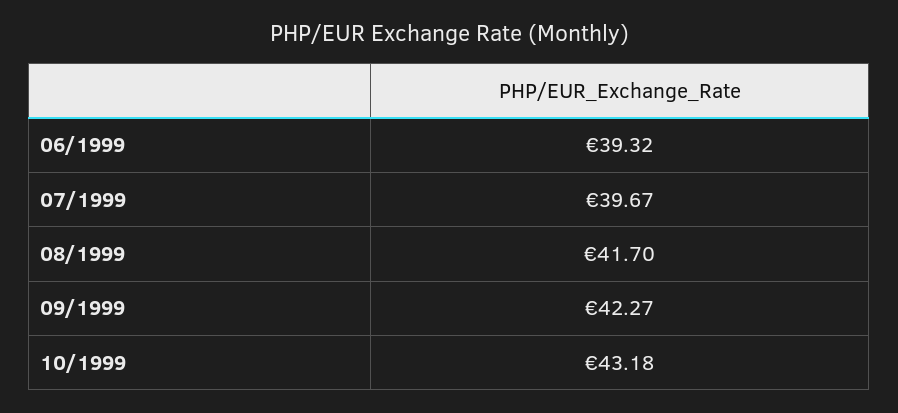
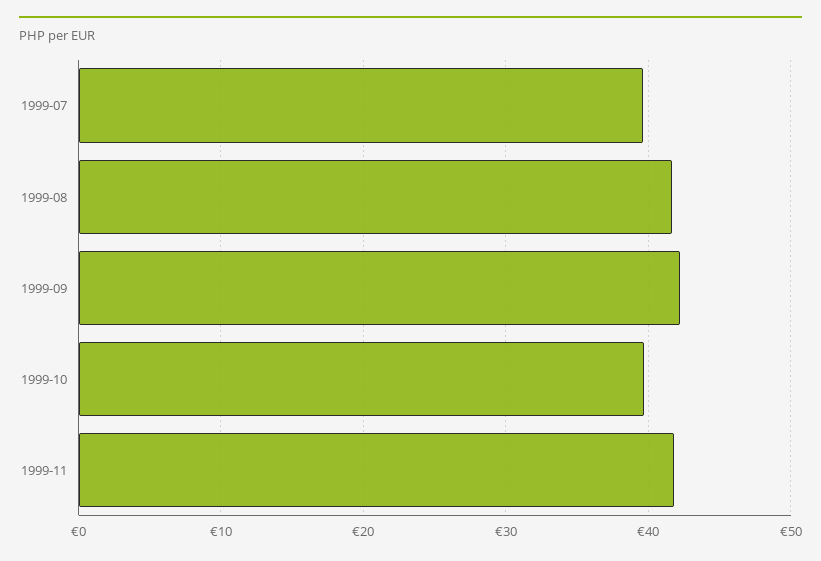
06/1999: 39.32 -> none
10/1999: 43.18 -> 40
1999-11: none -> 42

